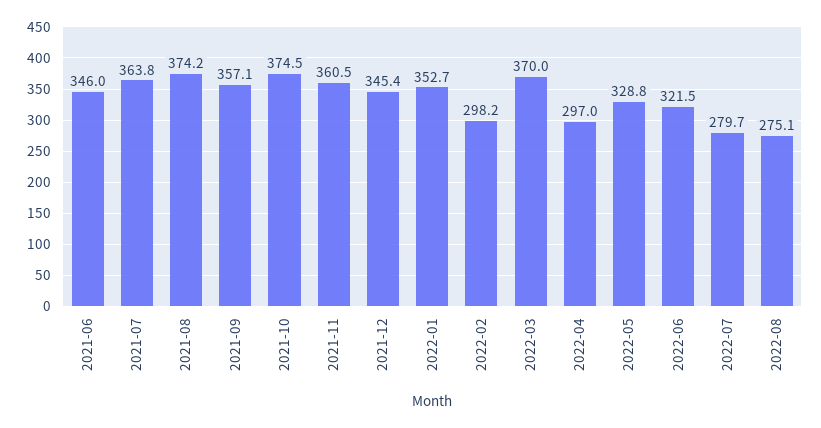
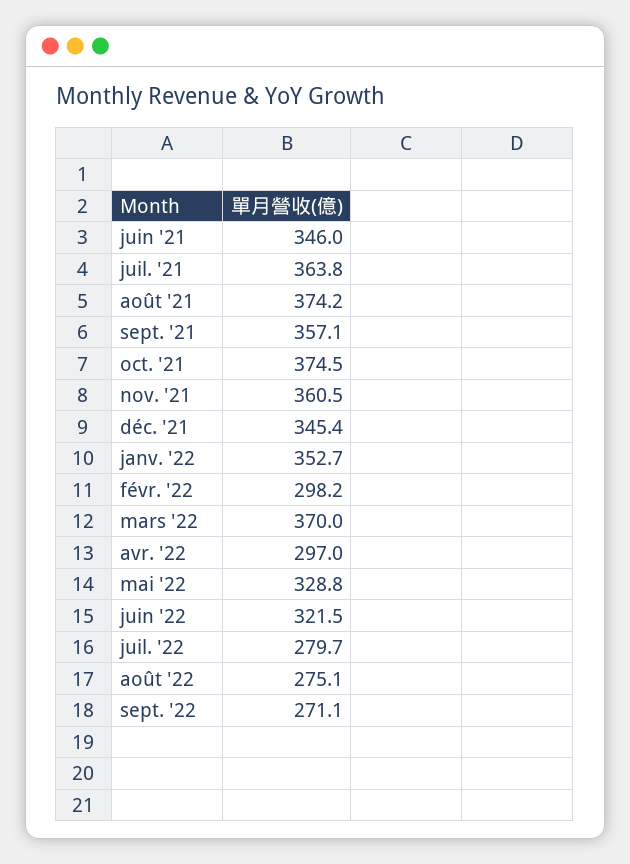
sept. '22: none -> 271.1

